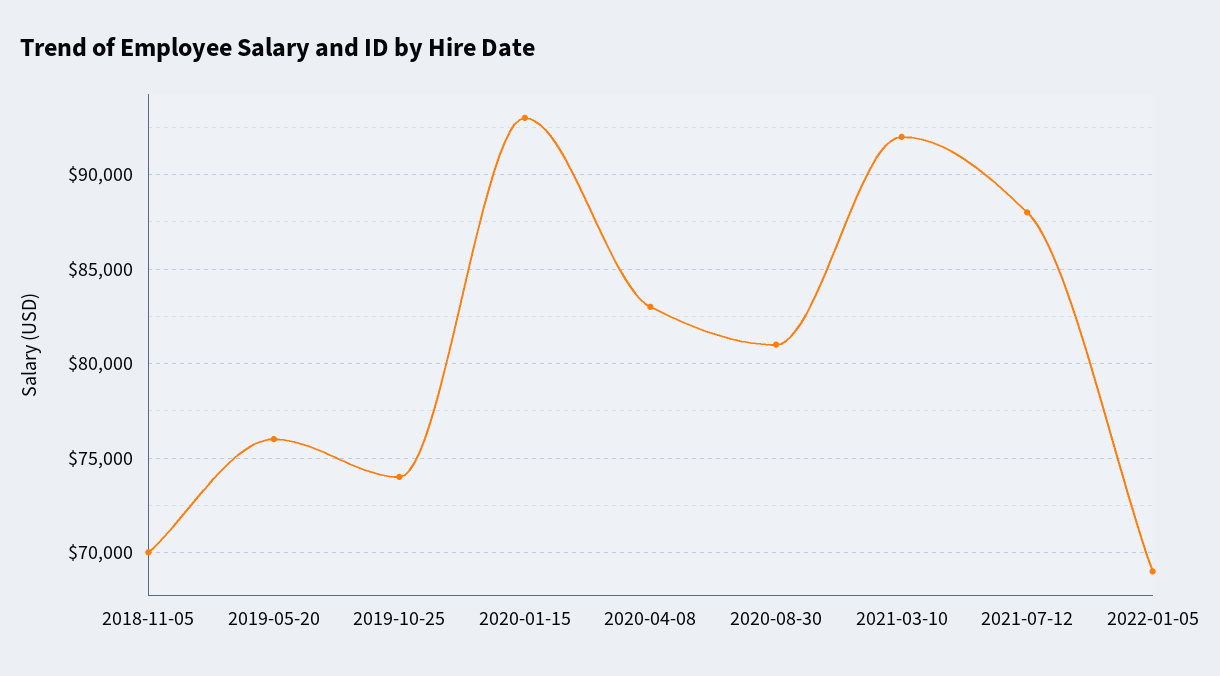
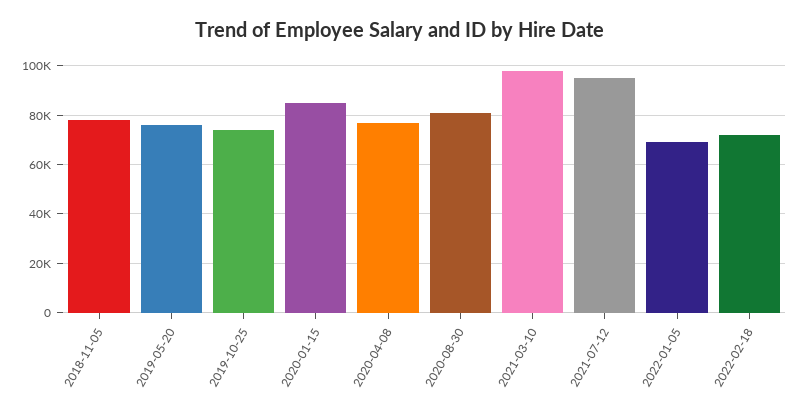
2018-11-05: 70000 -> 77500
2020-01-15: 93000 -> 85000
2020-04-08: 83000 -> 77500
2021-03-10: 92000 -> 97500
2021-07-12: 88000 -> 95000
2022-02-18: none -> 72500

